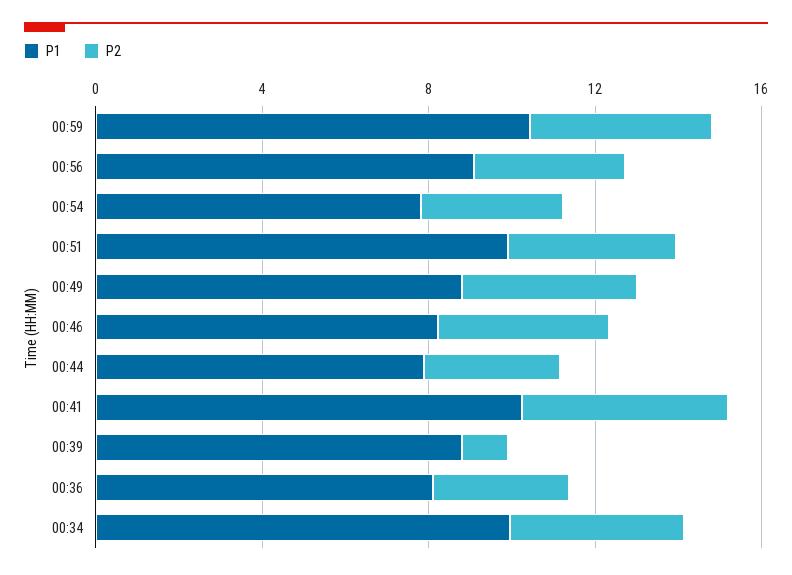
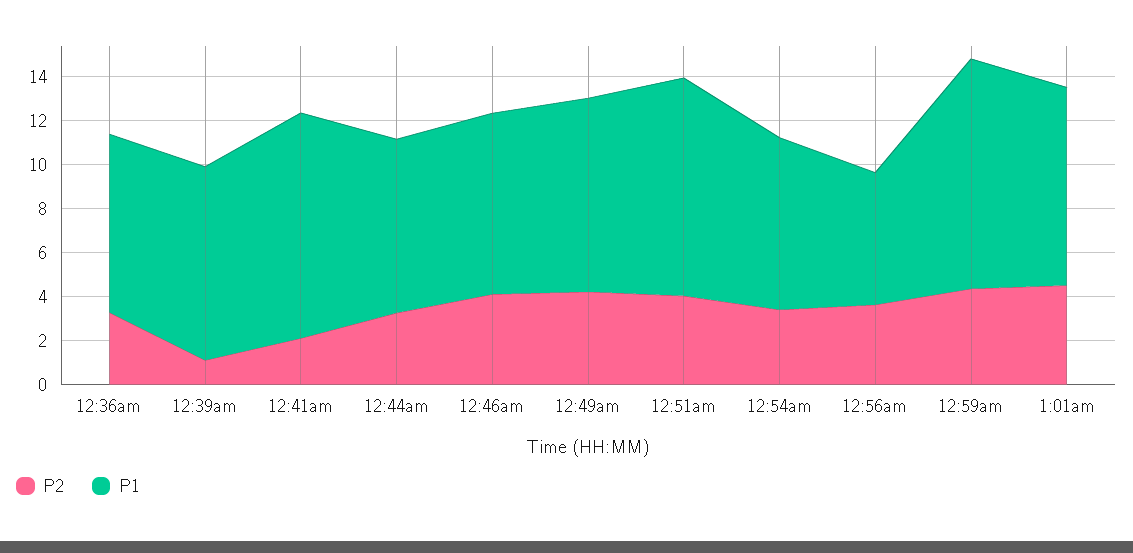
P1, 00:56: 9 -> 6
P2, 00:41: 5 -> 2
P1, 00:34: 10 -> none
P2, 00:34: 4 -> none
P2, 1:01am: none -> 4.5
P1, 1:01am: none -> 9

